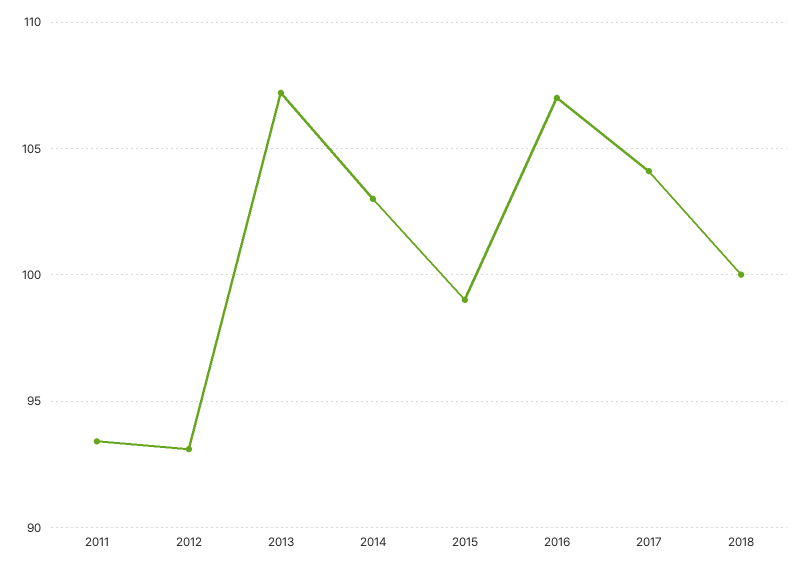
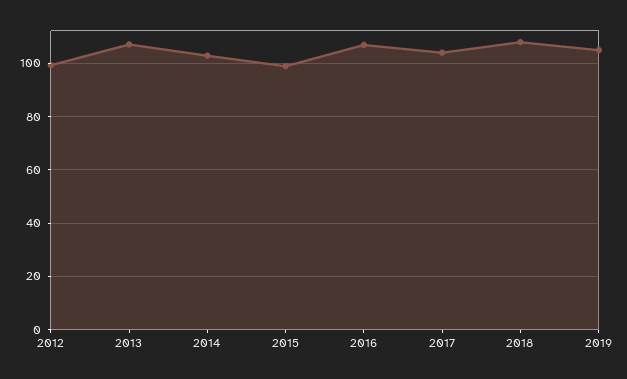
2011: 93.5 -> none
2012: 93 -> 100
2018: 100 -> 107.5
2019: none -> 105

